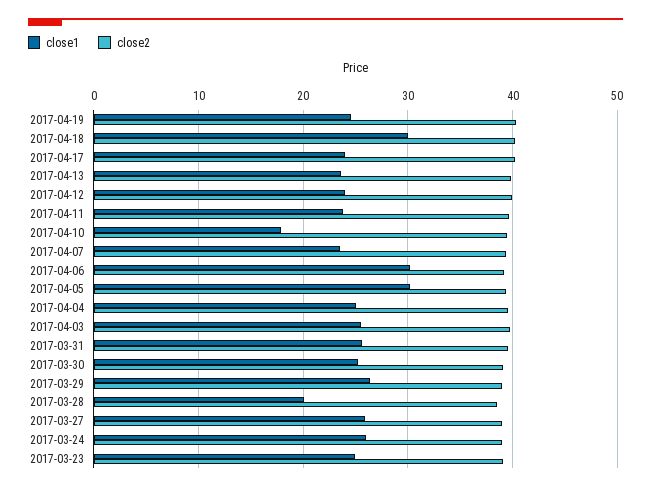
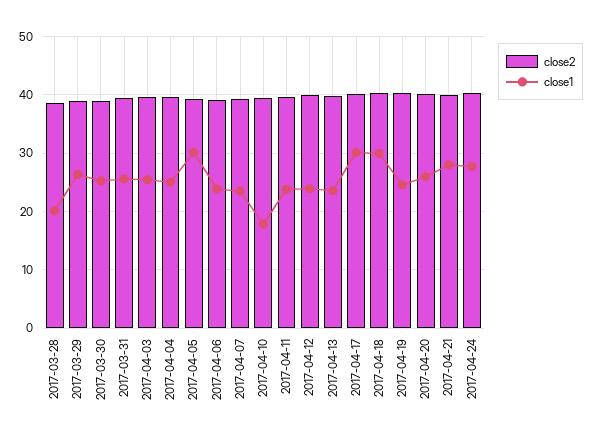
close1, 2017-04-17: 24 -> 30
close1, 2017-04-06: 30 -> 24
close1, 2017-03-27: 26 -> none
close2, 2017-03-27: 39 -> none
close1, 2017-03-24: 26 -> none
close2, 2017-03-24: 39 -> none
close1, 2017-03-23: 25 -> none
close2, 2017-03-23: 39 -> none
close2, 2017-04-20: none -> 40
close1, 2017-04-20: none -> 26
close2, 2017-04-21: none -> 40
close1, 2017-04-21: none -> 28
close2, 2017-04-24: none -> 40
close1, 2017-04-24: none -> 28

